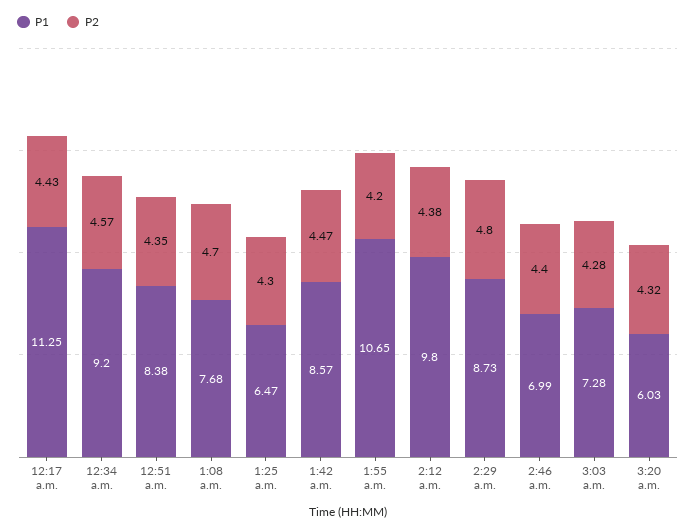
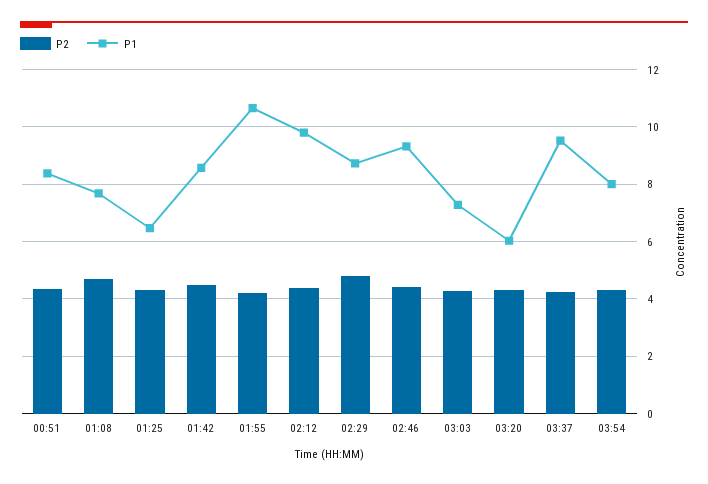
P1, 12:17 a.m.: 11.25 -> none
P2, 12:17 a.m.: 4.43 -> none
P1, 12:34 a.m.: 9.2 -> none
P2, 12:34 a.m.: 4.57 -> none
P1, 2:46 a.m.: 6.99 -> 9.25
P2, 03:37: none -> 4.25
P1, 03:37: none -> 9.5
P2, 03:54: none -> 4.25
P1, 03:54: none -> 8

